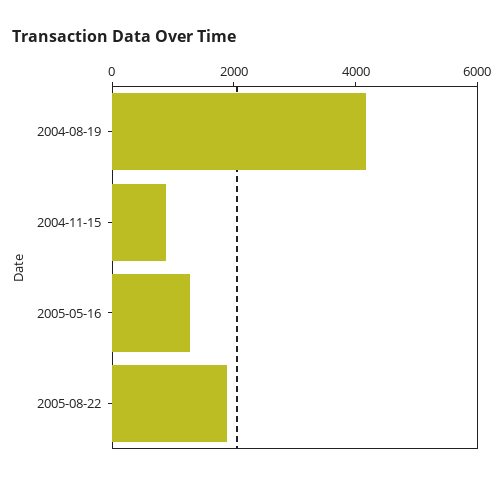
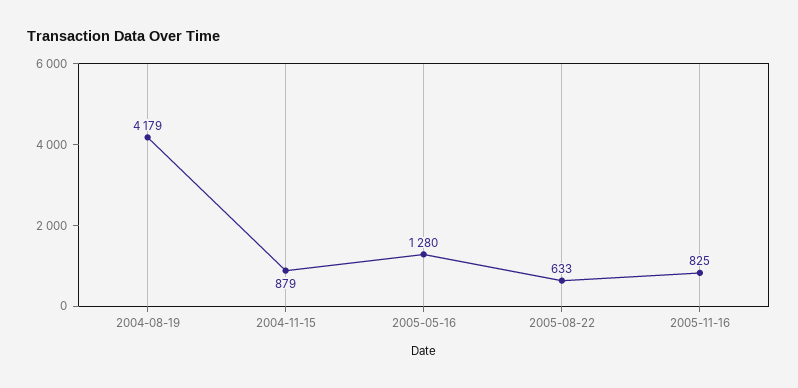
2005-08-22: 2000 -> 633
2005-11-16: none -> 825

